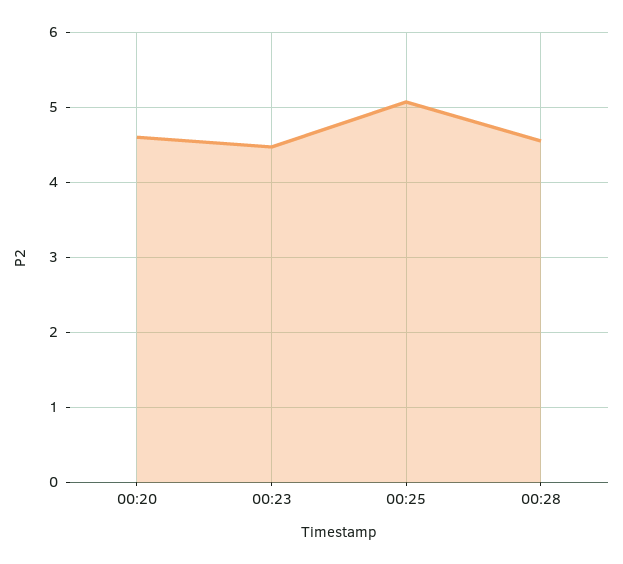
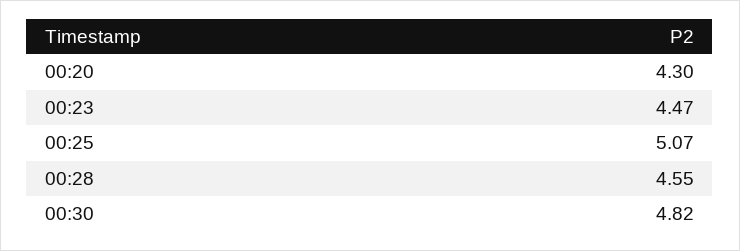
00:20: 4.6 -> 4.3
00:30: none -> 4.82

